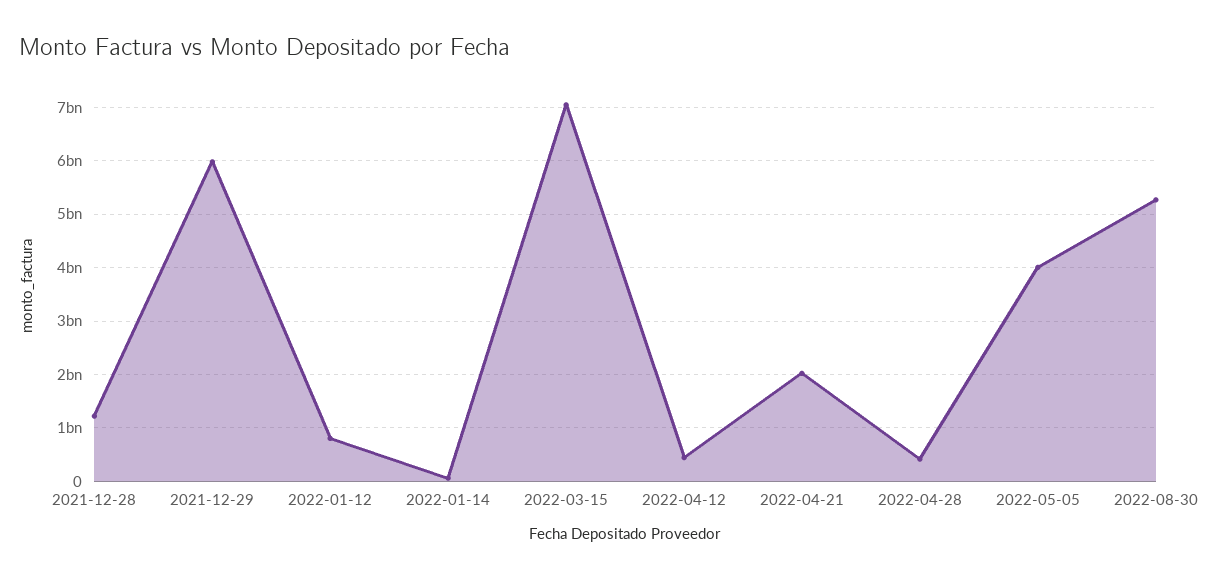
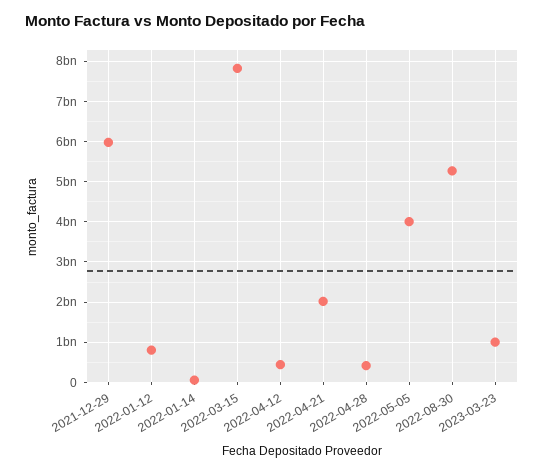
2021-12-28: 1200000000 -> none
2022-03-15: 7000000000 -> 7800000000
2023-03-23: none -> 1000000000

